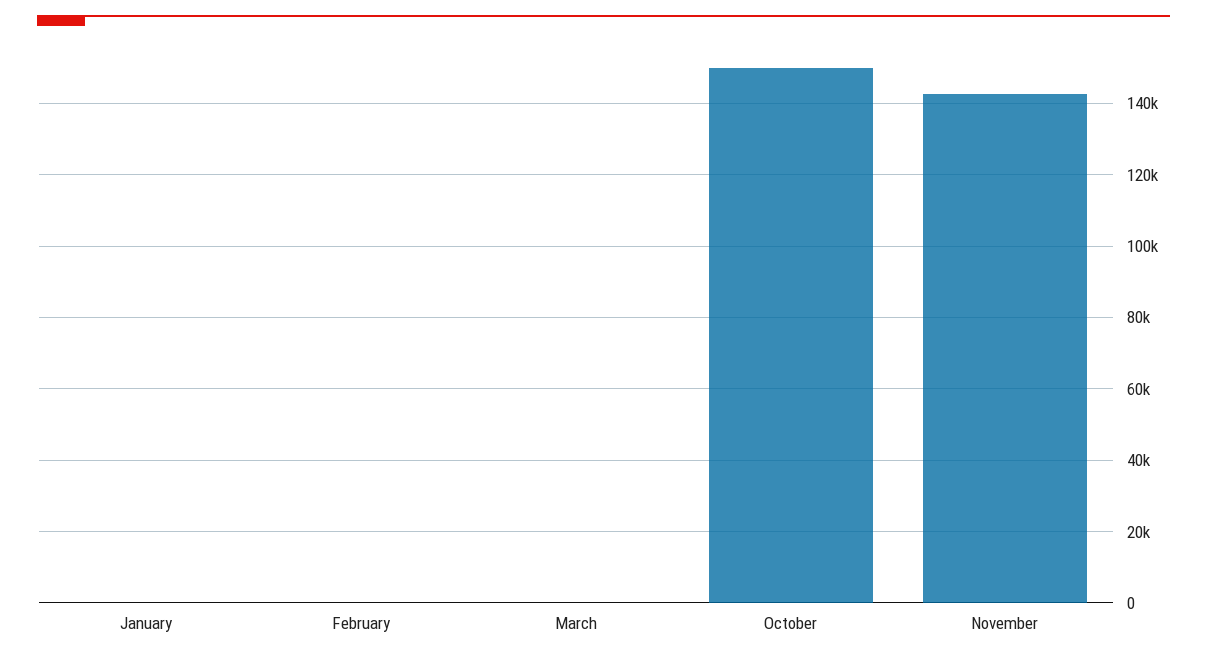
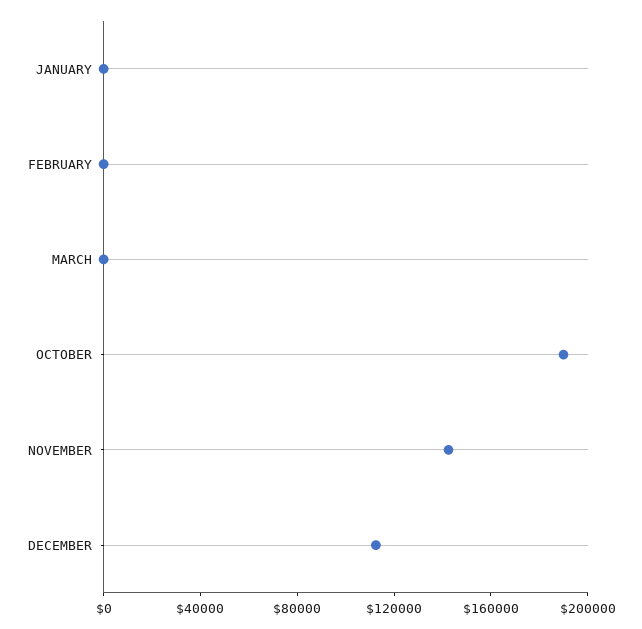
October: 150000 -> 190000
DECEMBER: none -> 110000

